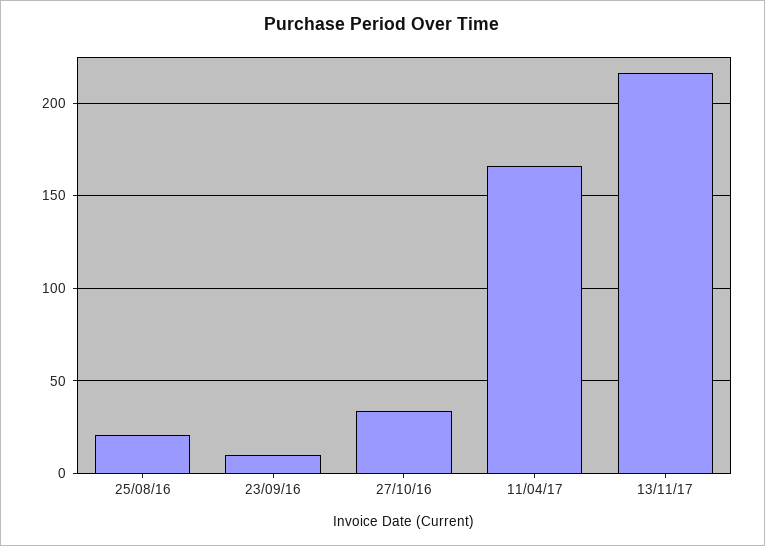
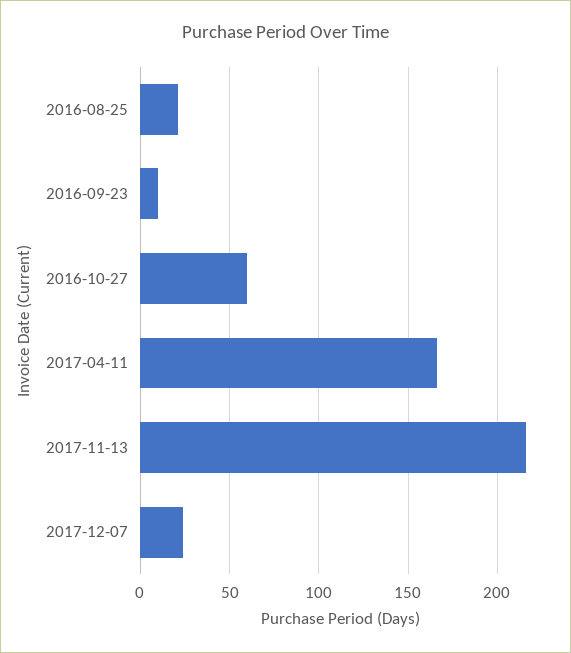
27/10/16: 35 -> 60
2017-12-07: none -> 25

